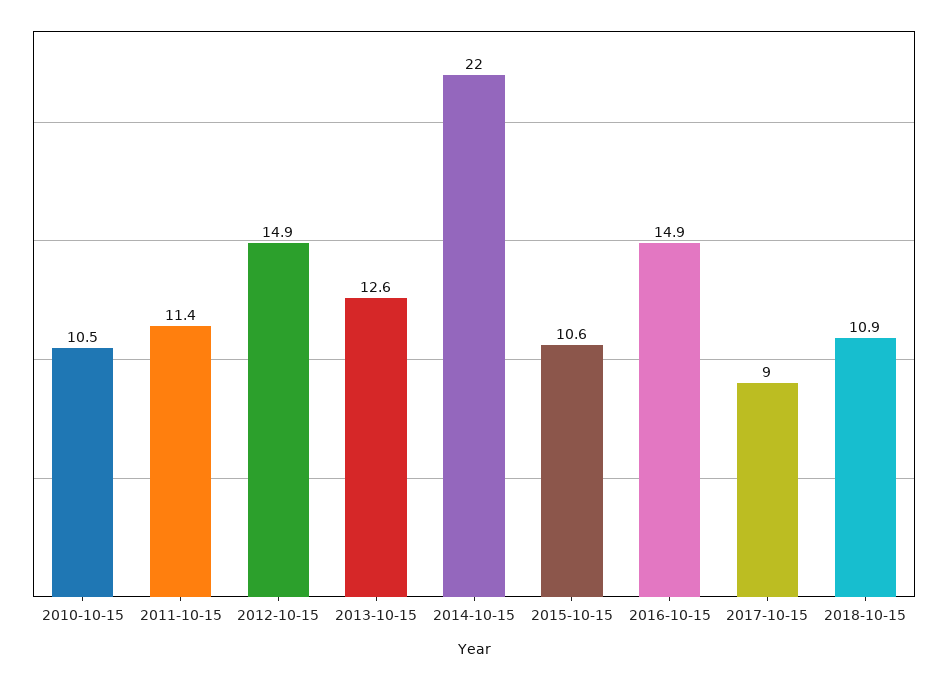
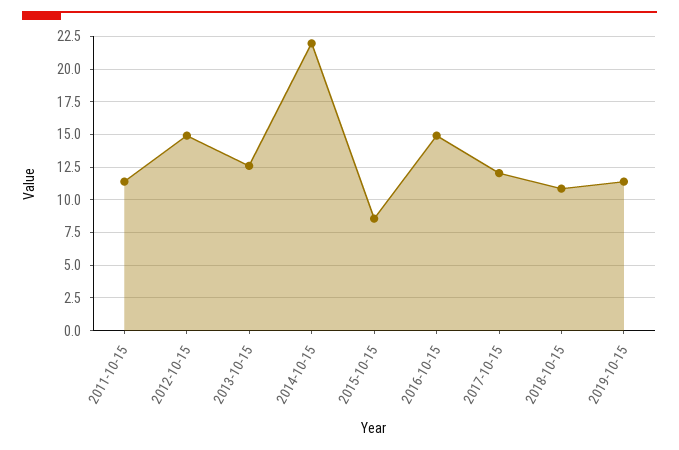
2010-10-15: 10.5 -> none
2015-10-15: 10.6 -> 8.5
2017-10-15: 9 -> 12
2019-10-15: none -> 11.5

